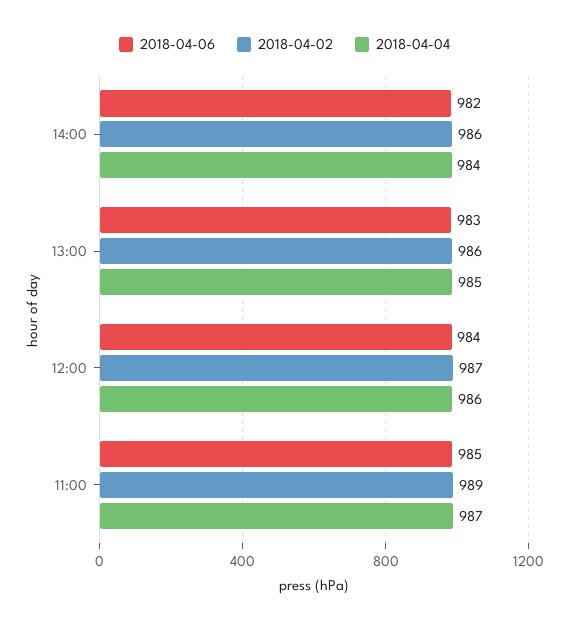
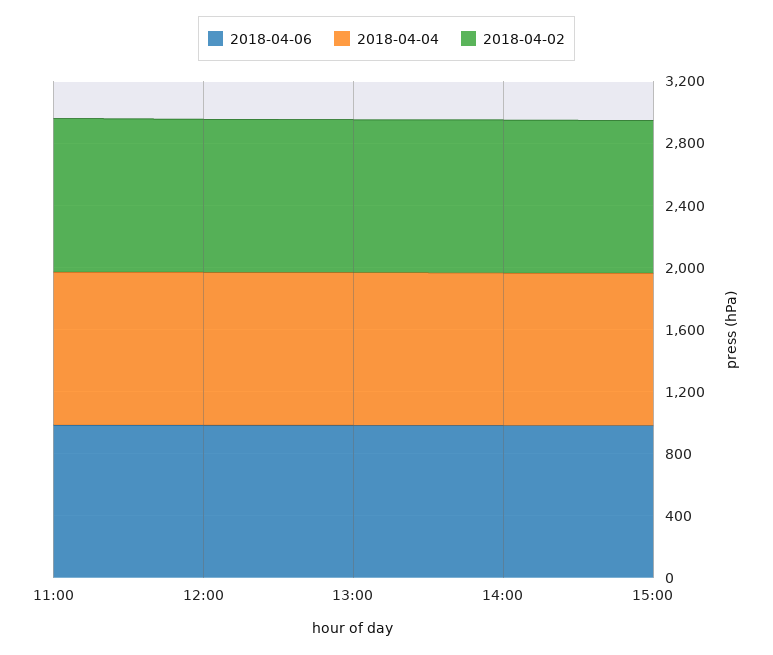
2018-04-06, 15:00: none -> 1000
2018-04-04, 15:00: none -> 1000
2018-04-02, 15:00: none -> 1000

